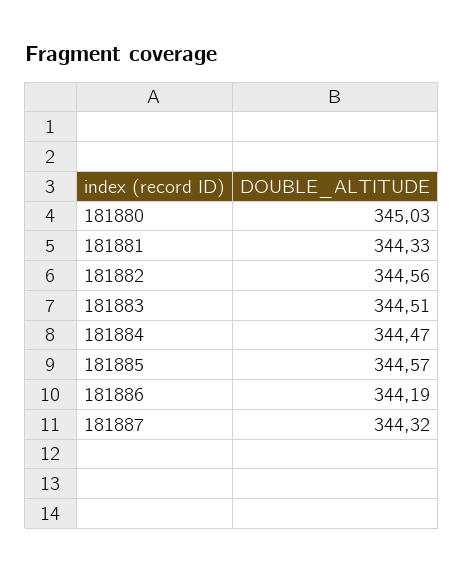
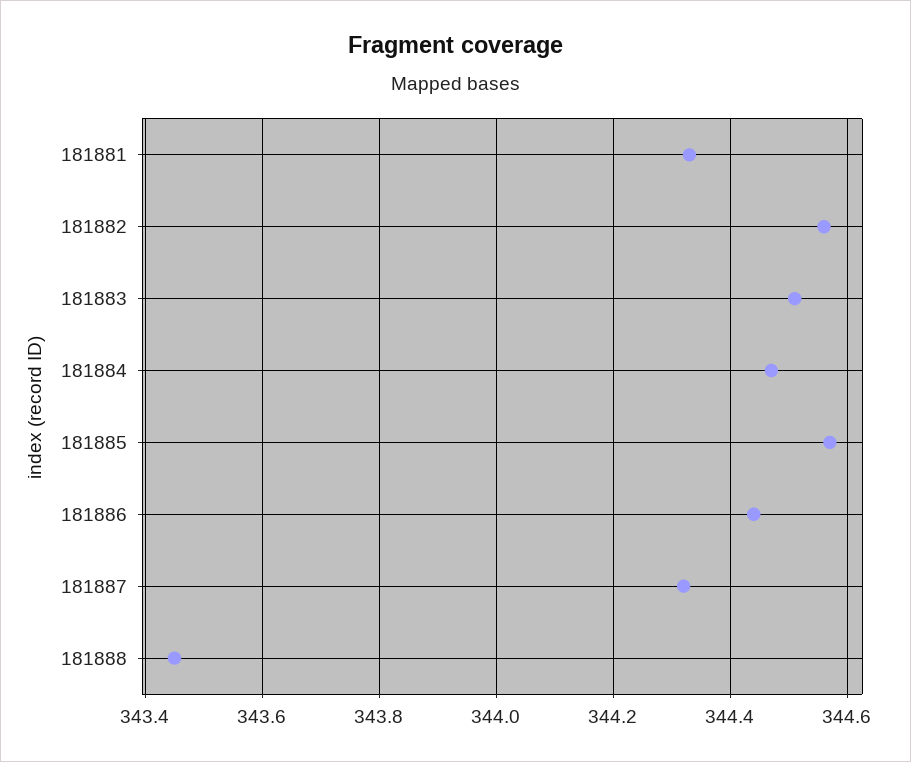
181880: 345.03 -> none
181886: 344.19 -> 344.45
181888: none -> 343.45

